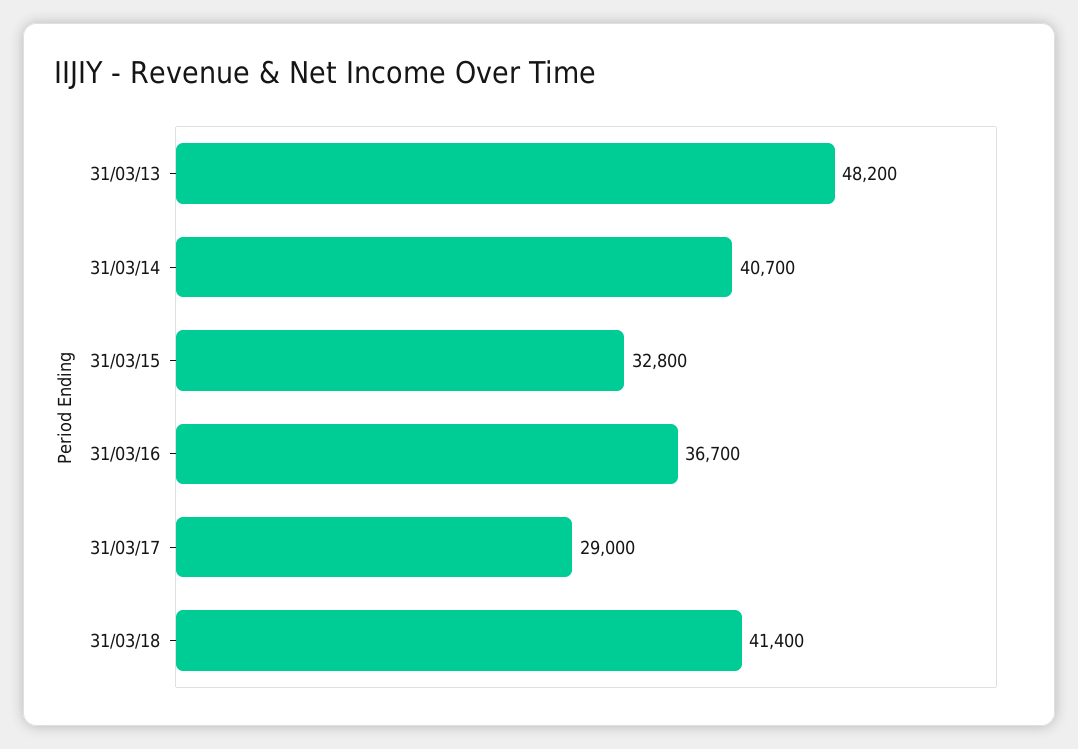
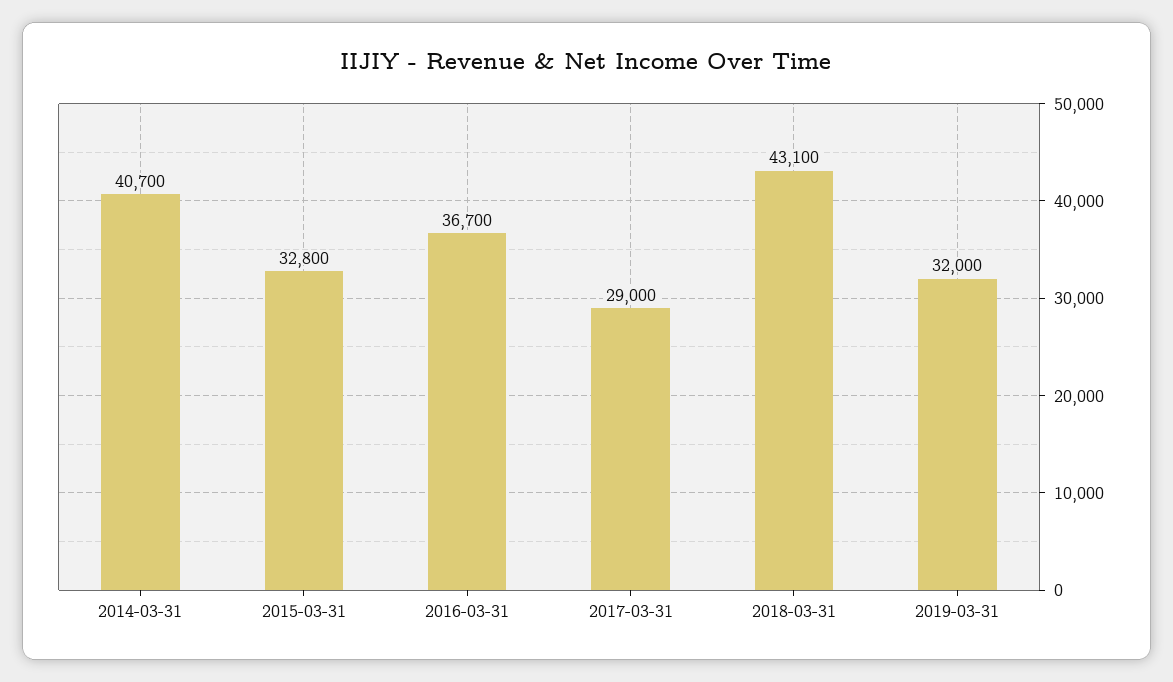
31/03/13: 48200 -> none
31/03/18: 41400 -> 43100
2019-03-31: none -> 32000

